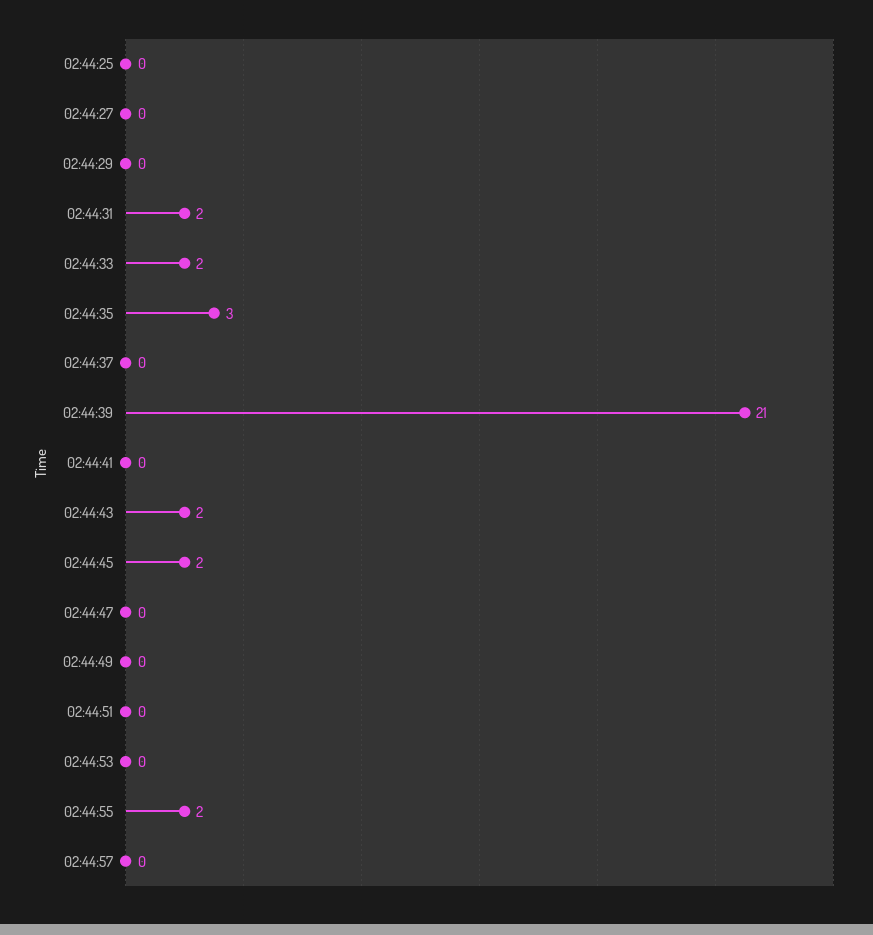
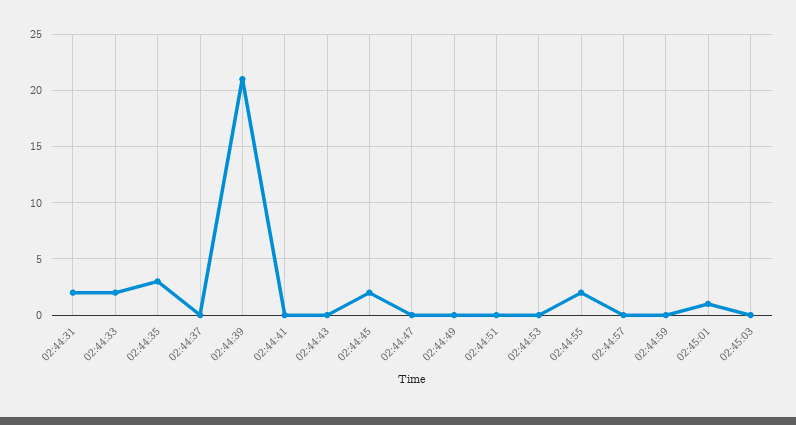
02:44:25: 0 -> none
02:44:27: 0 -> none
02:44:29: 0 -> none
02:44:43: 2 -> 0
02:44:59: none -> 0
02:45:01: none -> 1
02:45:03: none -> 0

